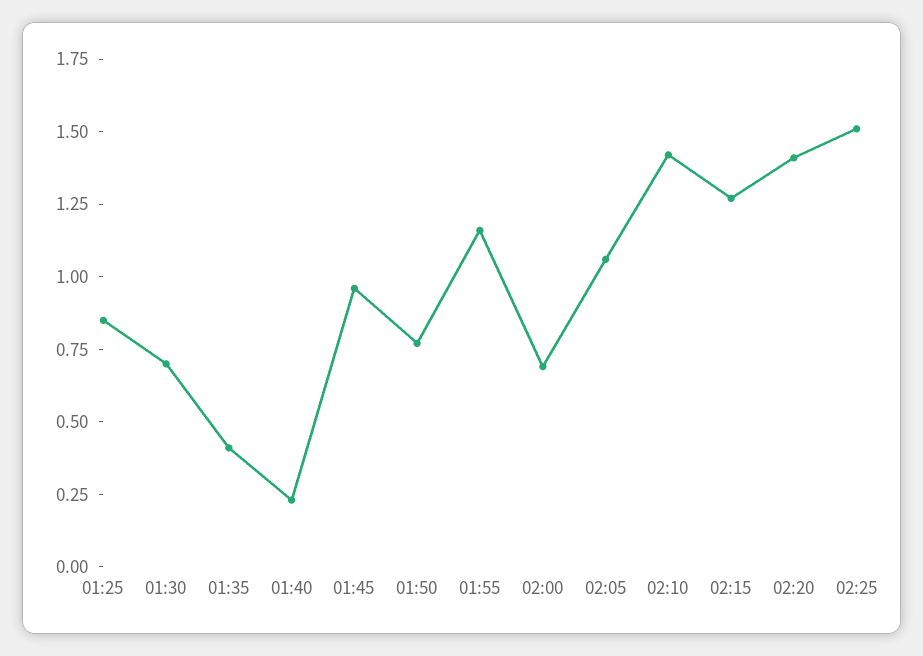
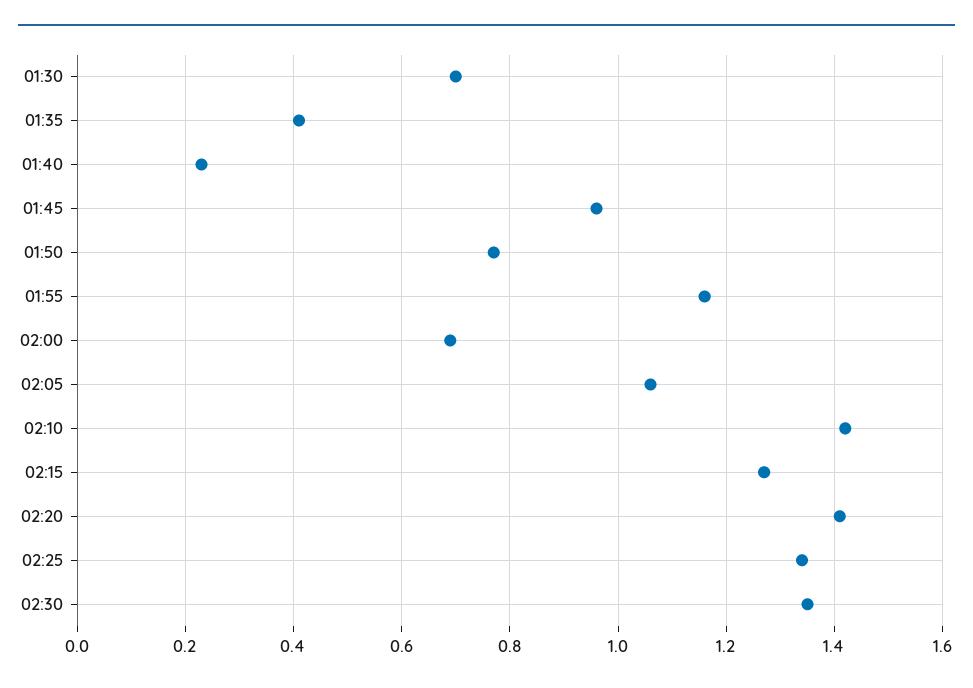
01:25: 0.85 -> none
02:25: 1.5 -> 1.35
02:30: none -> 1.35

